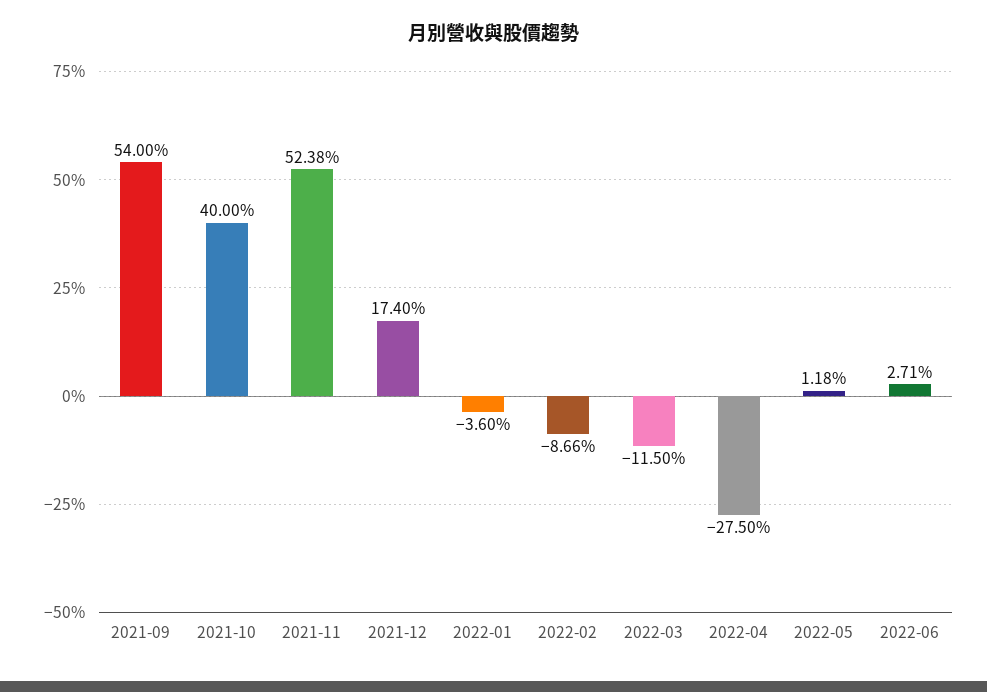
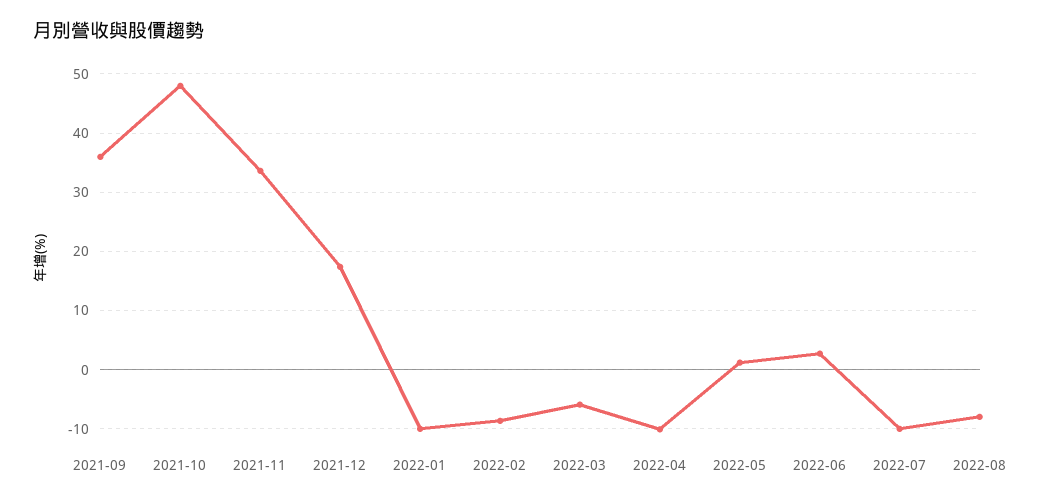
2021-09: 54 -> 36
2021-10: 40 -> 48
2021-11: 52.38 -> 34
2022-01: -3.6 -> -10
2022-03: -11.5 -> -6
2022-04: -27.5 -> -10
2022-07: none -> -10
2022-08: none -> -8

